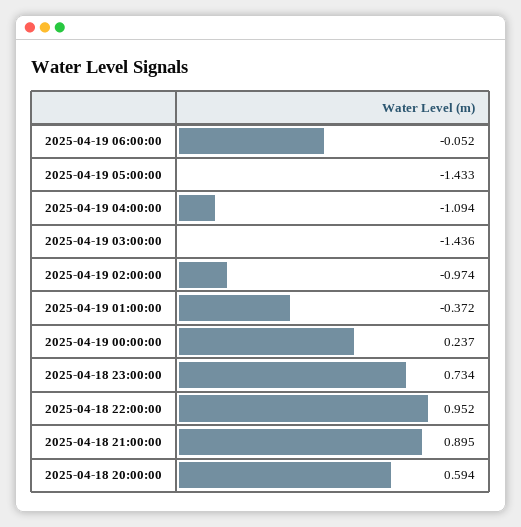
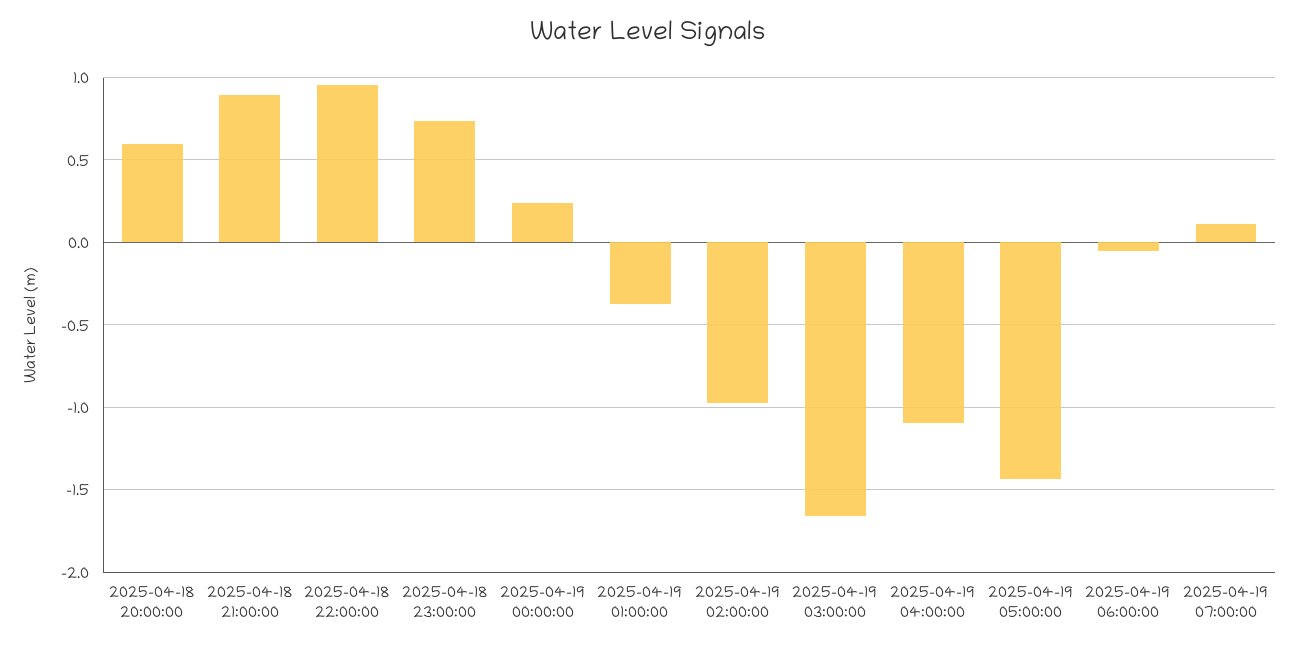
2025-04-19 03:00:00: -1.436 -> -1.65
2025-04-19 07:00:00: none -> 0.1

